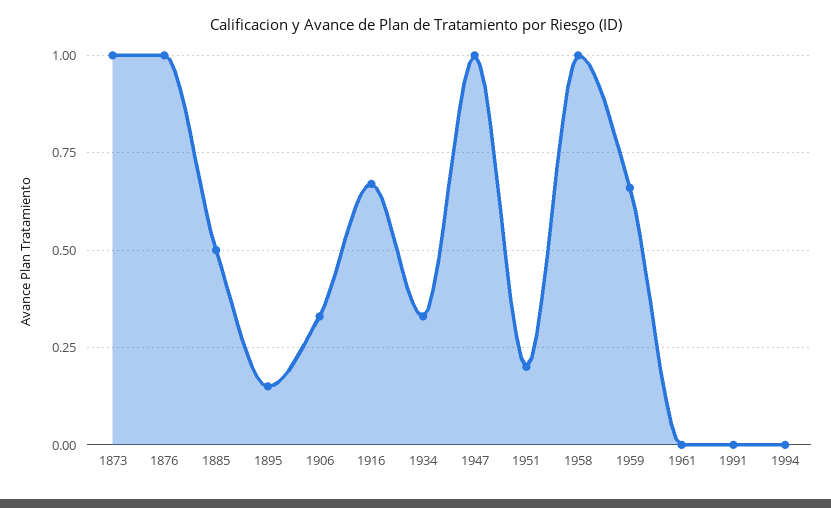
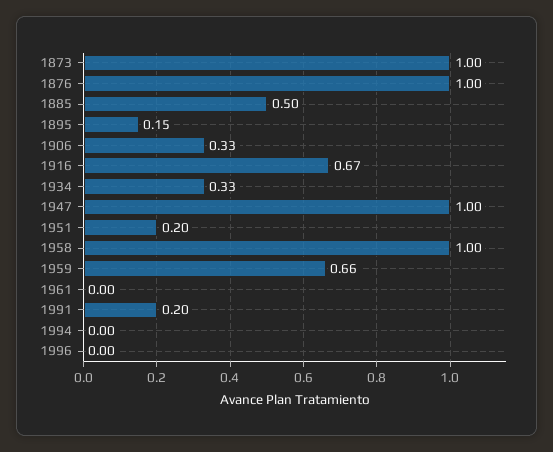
1991: 0 -> 0.2
1996: none -> 0

